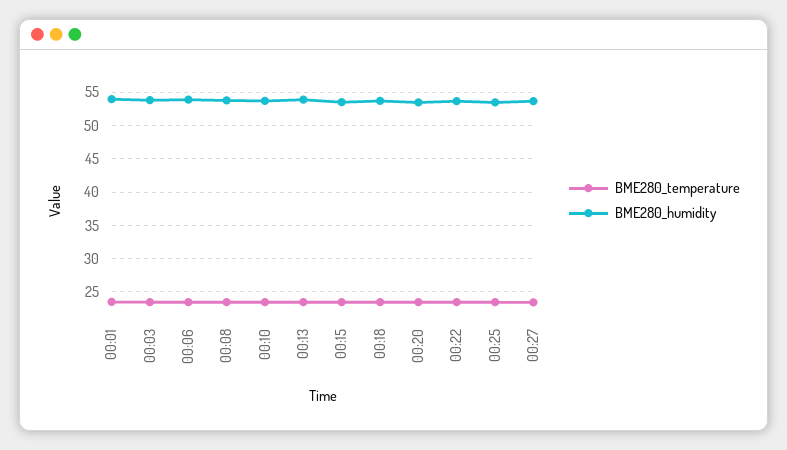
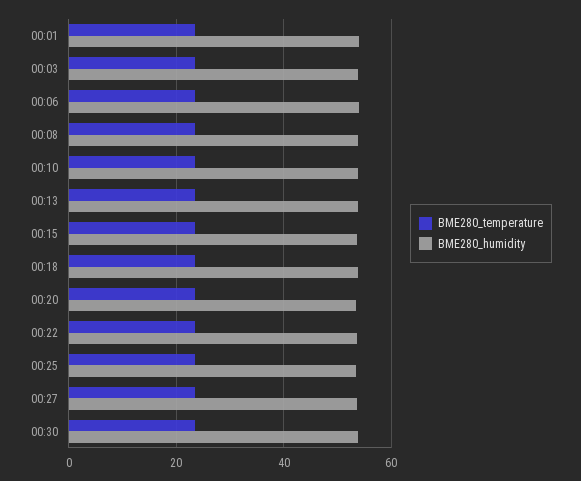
BME280_temperature, 00:30: none -> 24
BME280_humidity, 00:30: none -> 54

